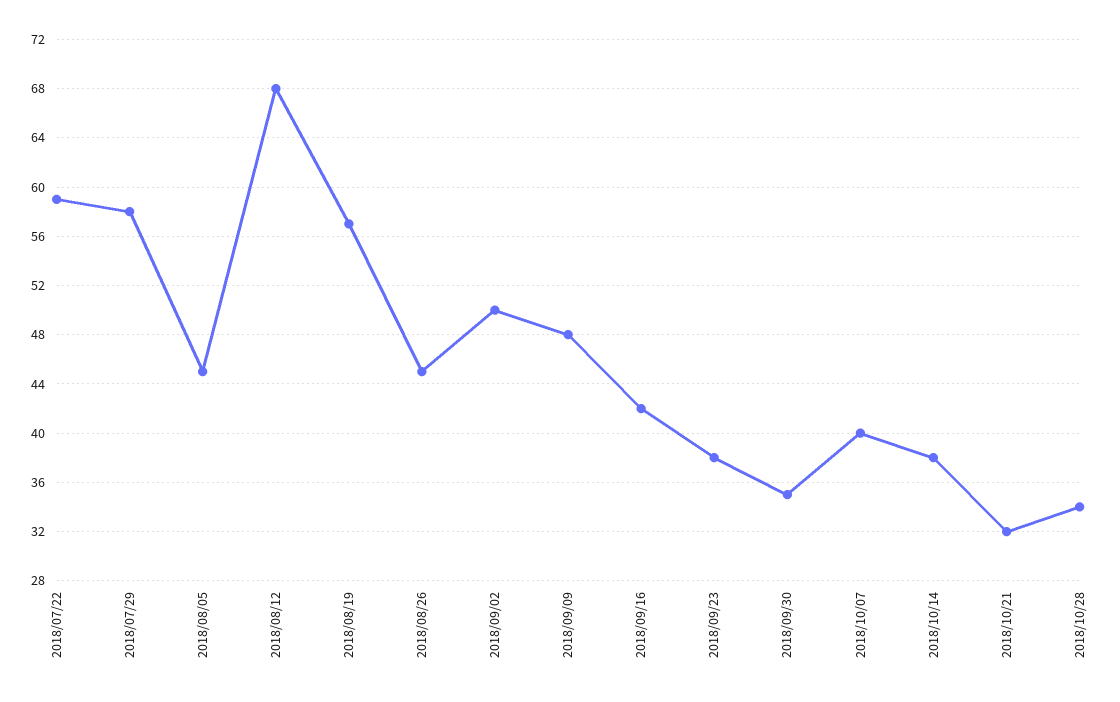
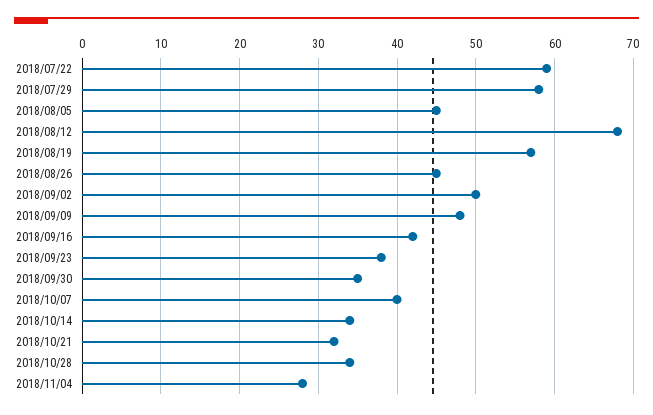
2018/10/14: 38 -> 34
2018/11/04: none -> 28

